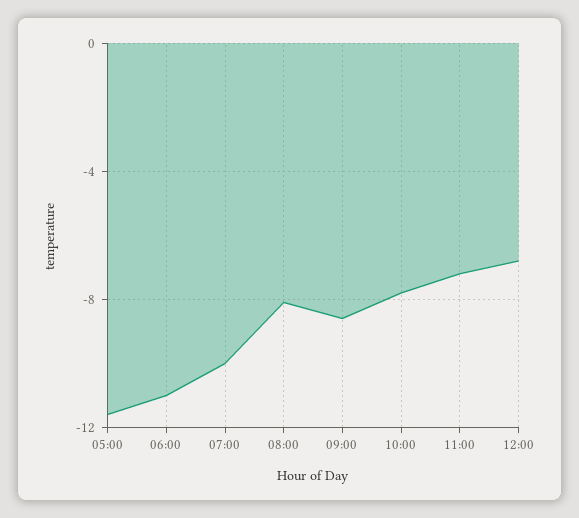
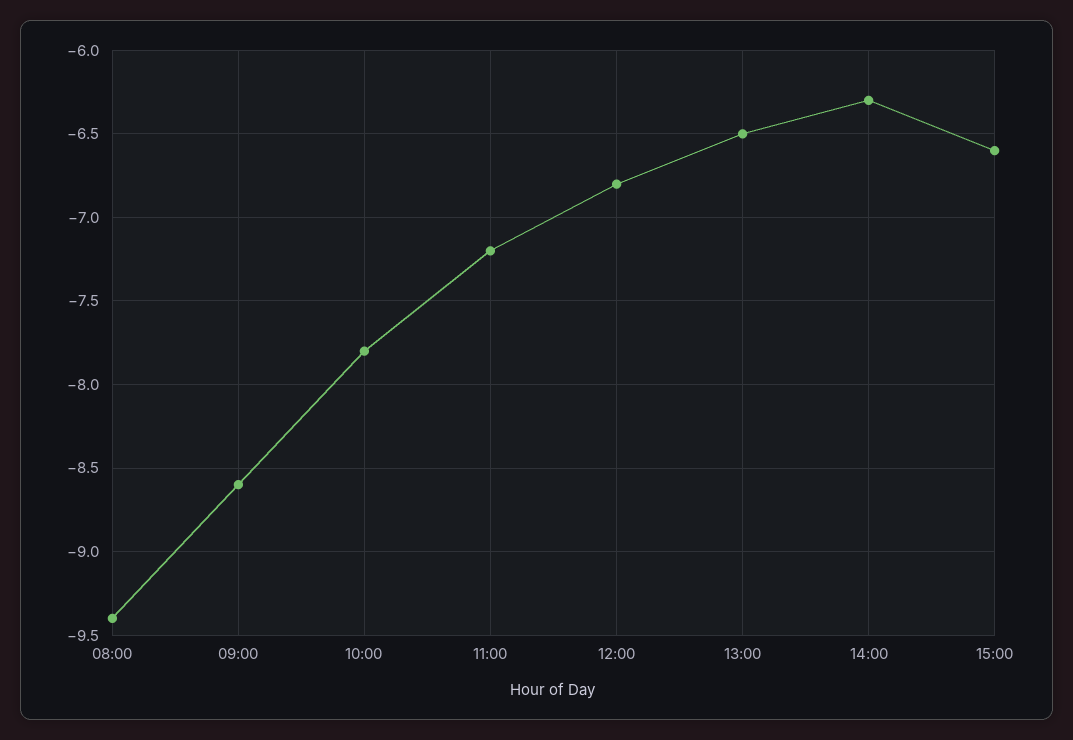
05:00: -11.5 -> none
06:00: -11 -> none
07:00: -10 -> none
08:00: -8 -> -9.4
13:00: none -> -6.5
14:00: none -> -6.3
15:00: none -> -6.6

